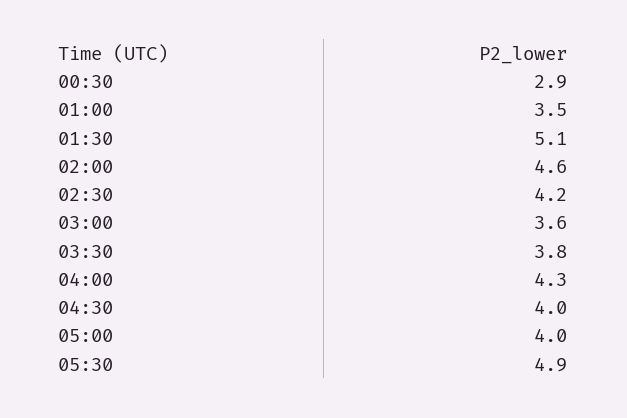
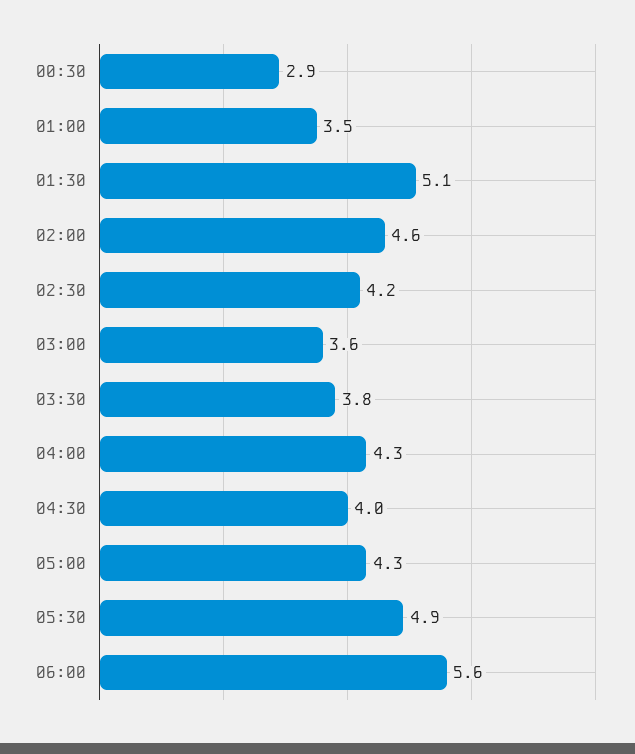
05:00: 4 -> 4.3
06:00: none -> 5.6

